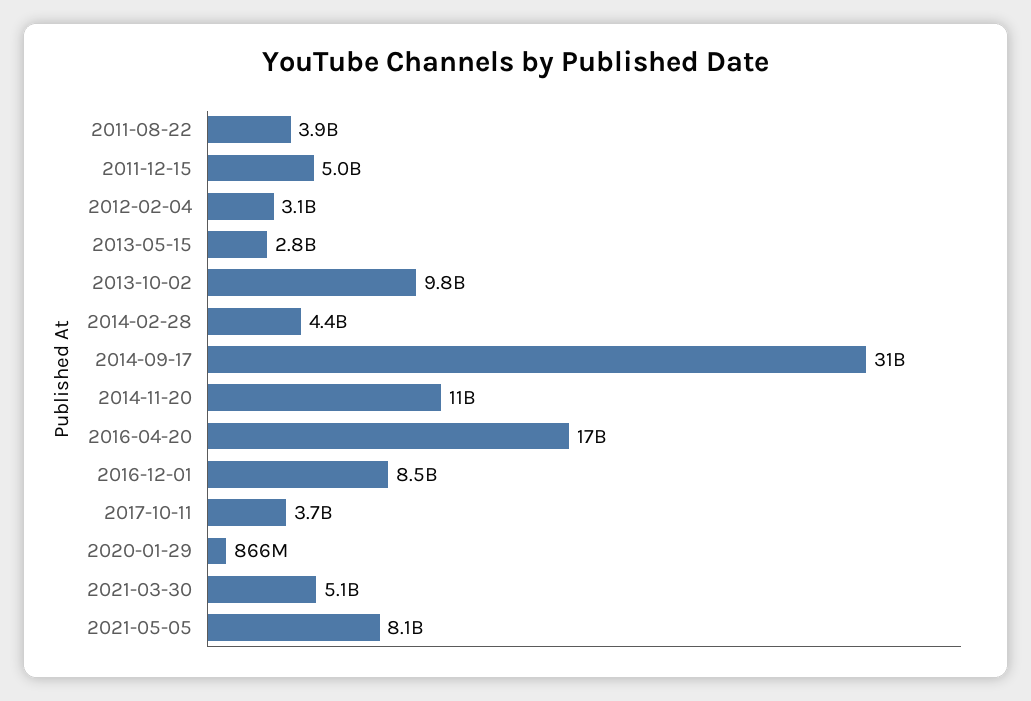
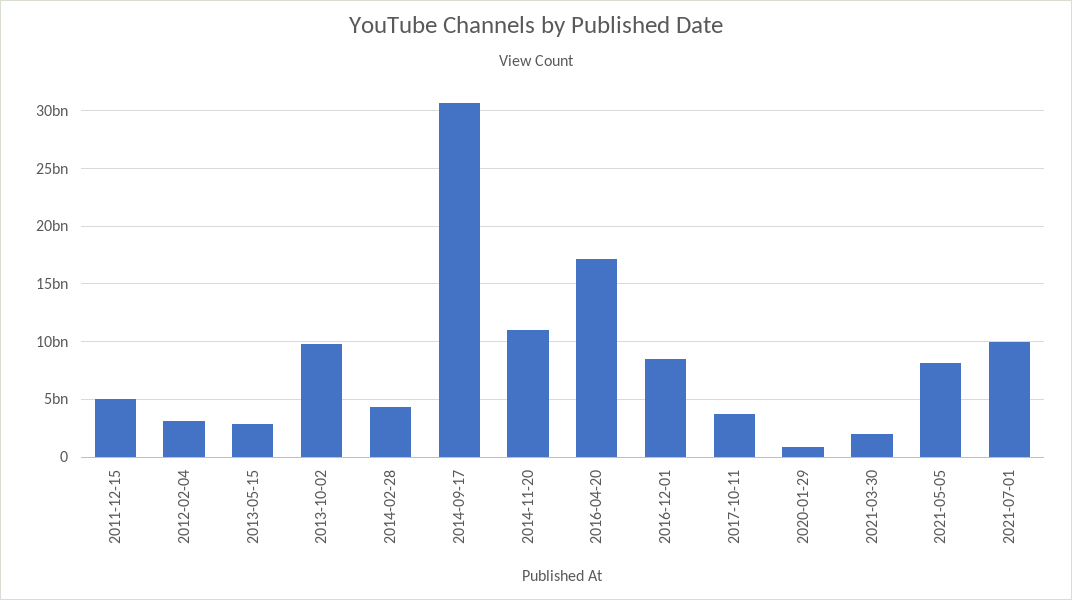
2011-08-22: 3900000000 -> none
2021-03-30: 5100000000 -> 2000000000
2021-07-01: none -> 10000000000

